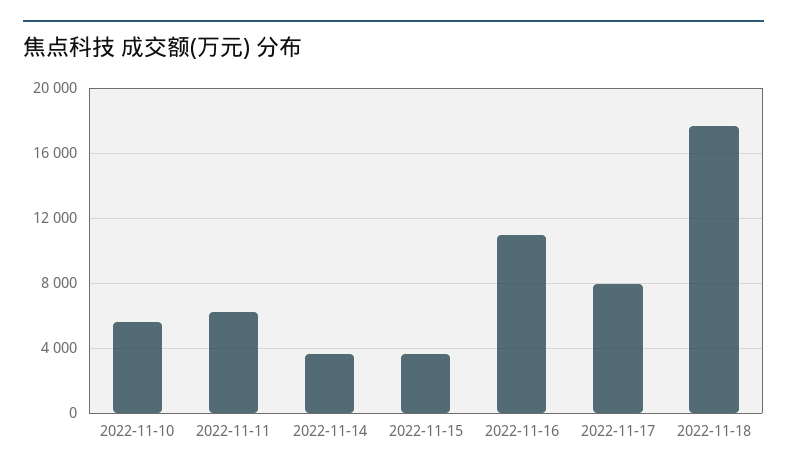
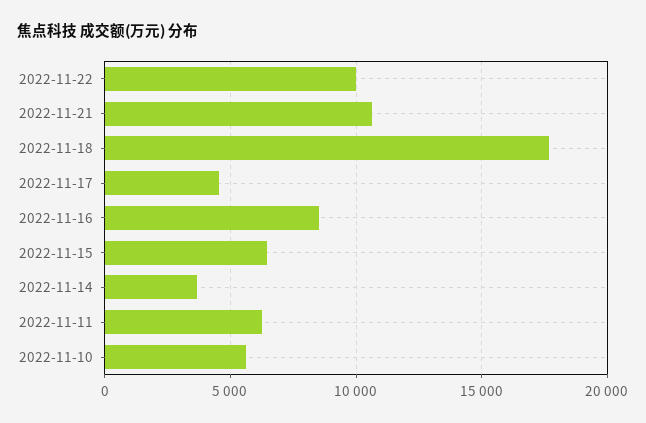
2022-11-15: 3500 -> 6500
2022-11-16: 11000 -> 8500
2022-11-17: 8000 -> 4500
2022-11-22: none -> 10000
2022-11-21: none -> 10500

